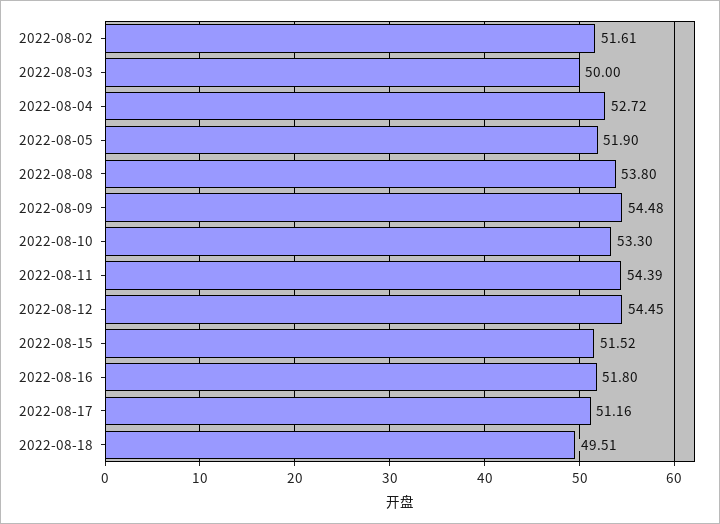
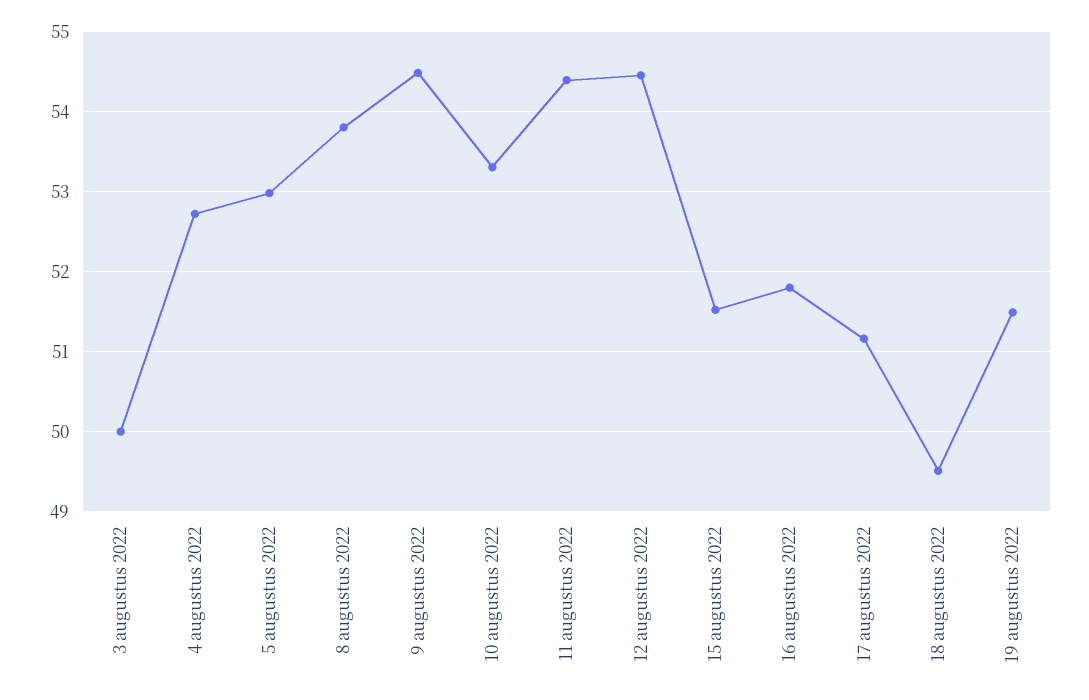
2022-08-02: 51.61 -> none
2022-08-05: 51.9 -> 53
19 augustus 2022: none -> 51.5

